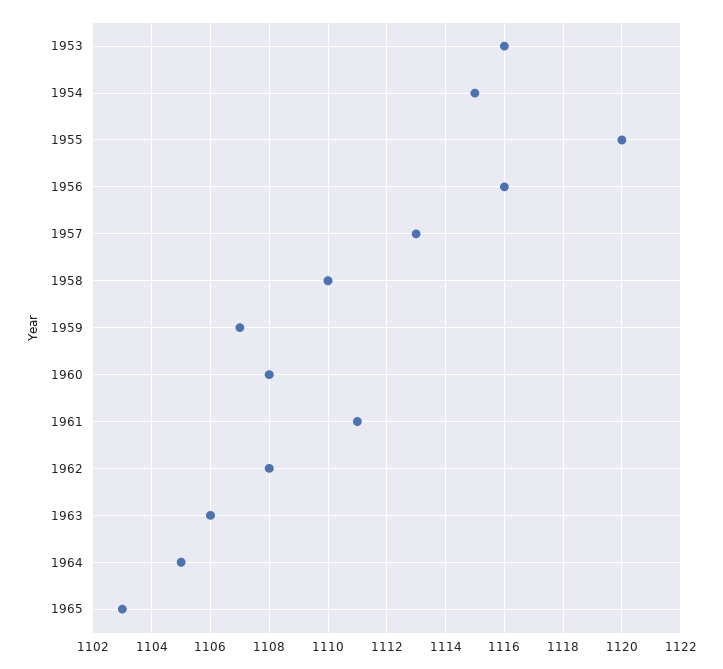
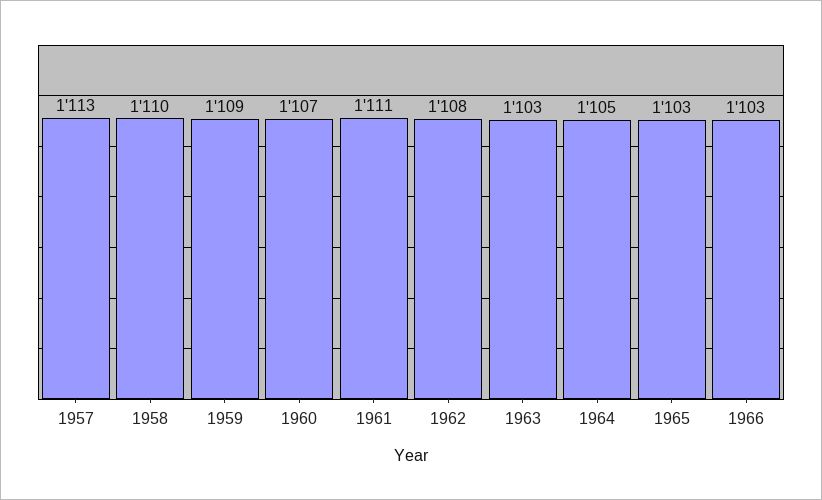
1953: 1116 -> none
1954: 1115 -> none
1955: 1120 -> none
1956: 1116 -> none
1959: 1107 -> 1109
1960: 1108 -> 1107
1963: 1106 -> 1103
1966: none -> 1103

